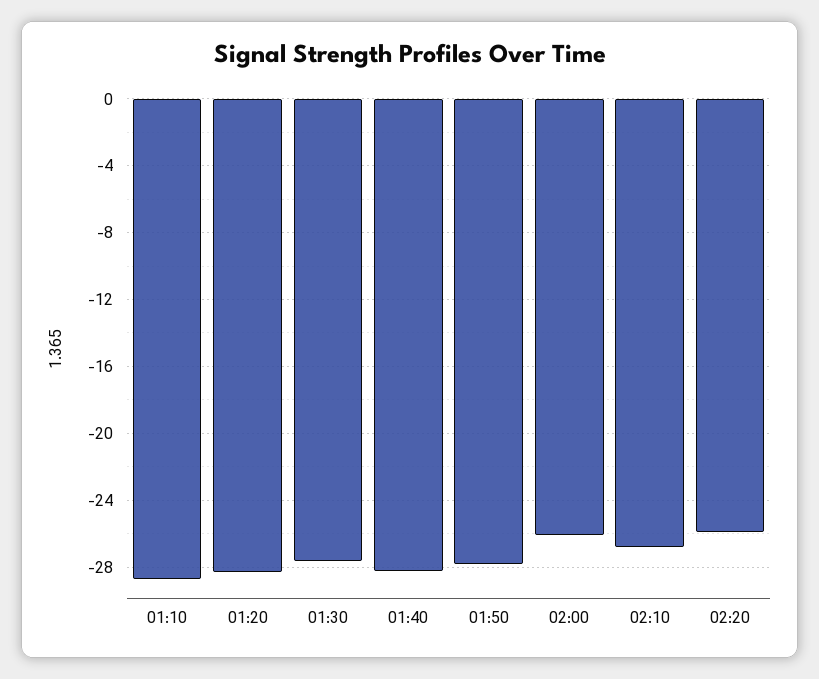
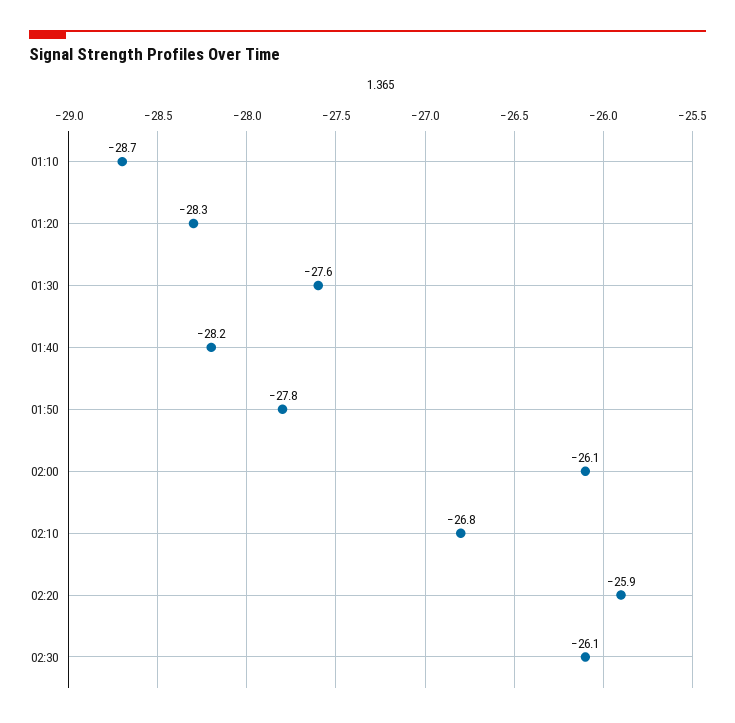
02:30: none -> -26.1

